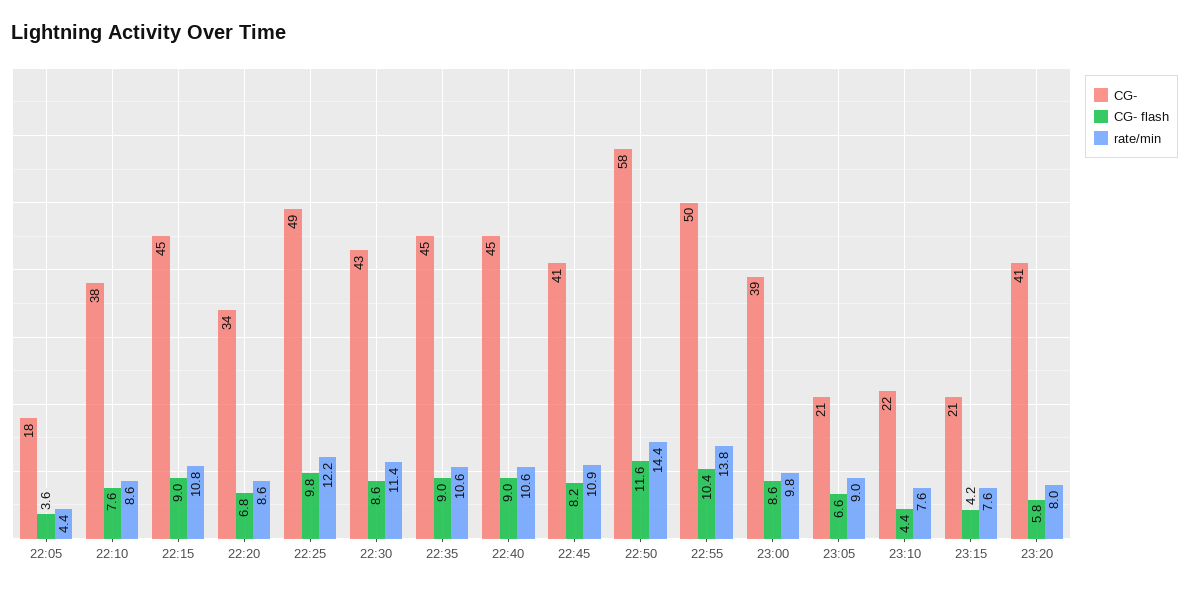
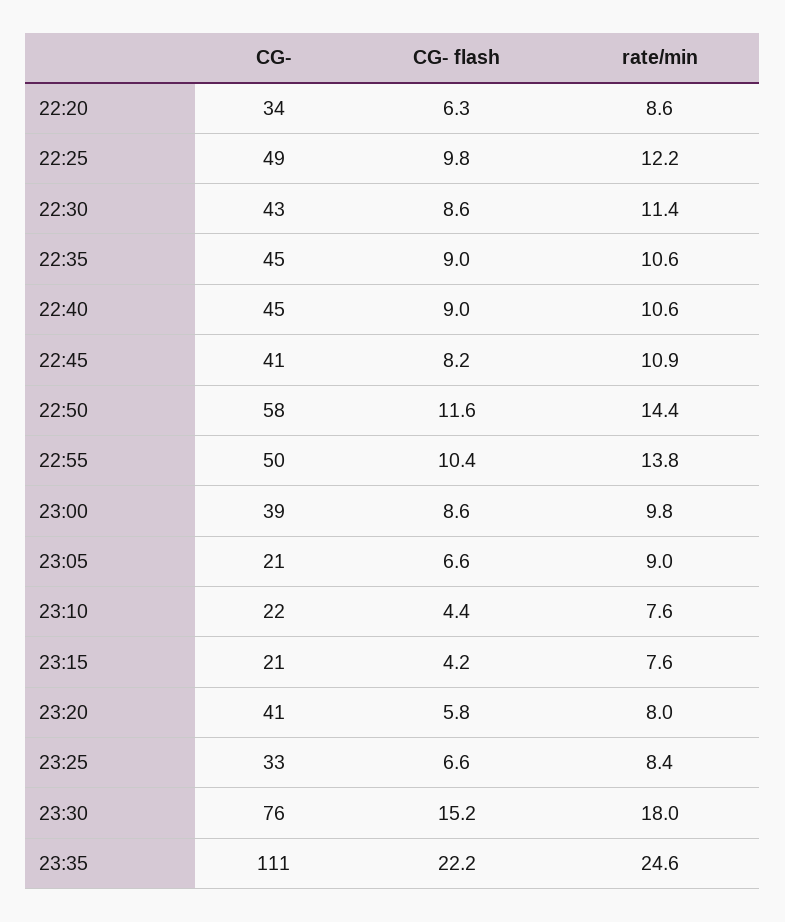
CG-, 22:05: 18 -> none
CG- flash, 22:05: 3.6 -> none
rate/min, 22:05: 4.4 -> none
CG-, 22:10: 38 -> none
CG- flash, 22:10: 7.6 -> none
rate/min, 22:10: 8.6 -> none
CG-, 22:15: 45 -> none
CG- flash, 22:15: 9 -> none
rate/min, 22:15: 10.8 -> none
CG- flash, 22:20: 6.8 -> 6.3
CG-, 23:25: none -> 33
CG- flash, 23:25: none -> 6.6
rate/min, 23:25: none -> 8.4
CG-, 23:30: none -> 76
CG- flash, 23:30: none -> 15.2
rate/min, 23:30: none -> 18
CG-, 23:35: none -> 111
CG- flash, 23:35: none -> 22.2
rate/min, 23:35: none -> 24.6

